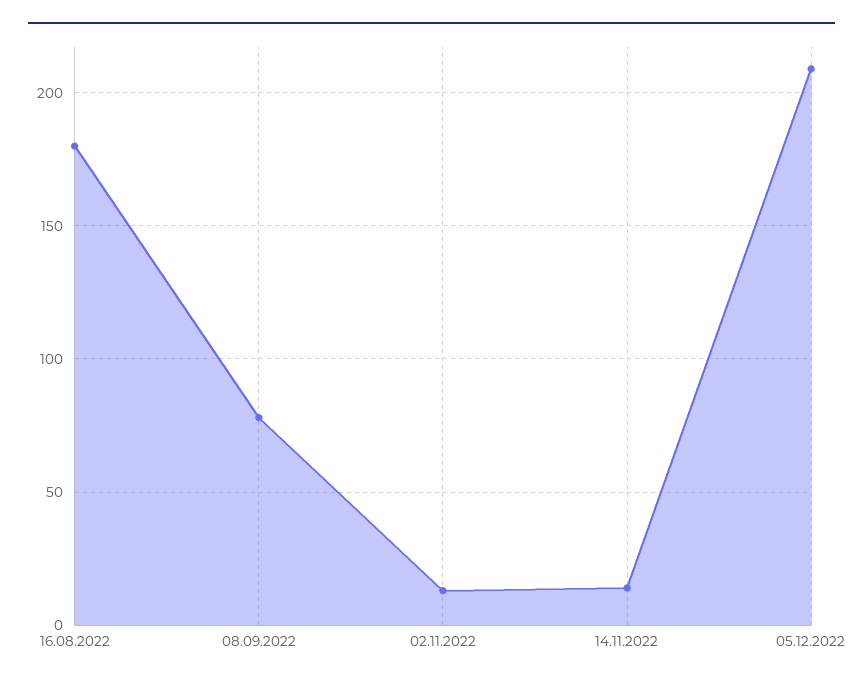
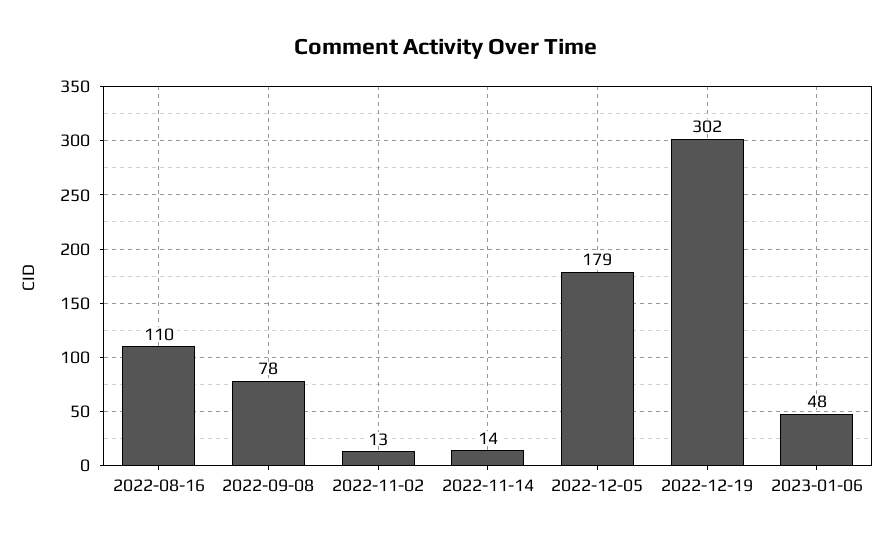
16.08.2022: 180 -> 110
05.12.2022: 210 -> 179
2022-12-19: none -> 302
2023-01-06: none -> 48

